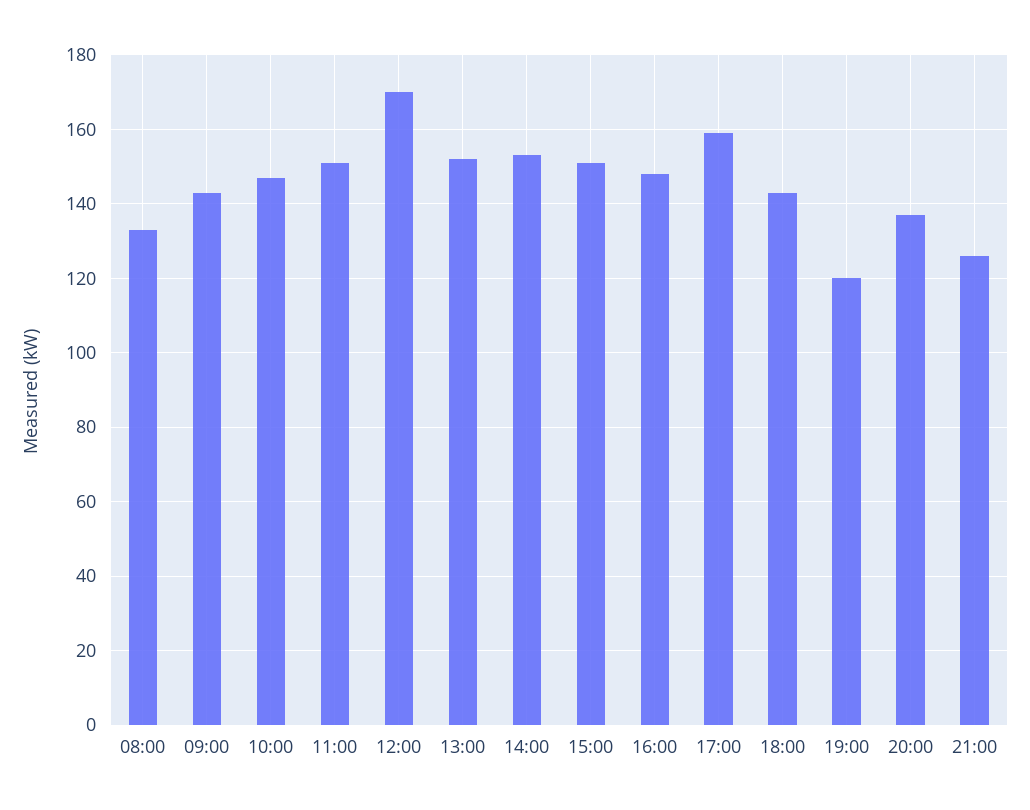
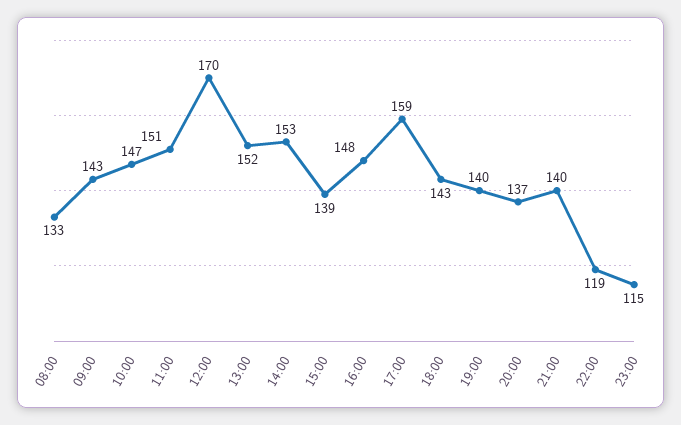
15:00: 150 -> 139
19:00: 120 -> 140
21:00: 125 -> 140
22:00: none -> 119
23:00: none -> 115

